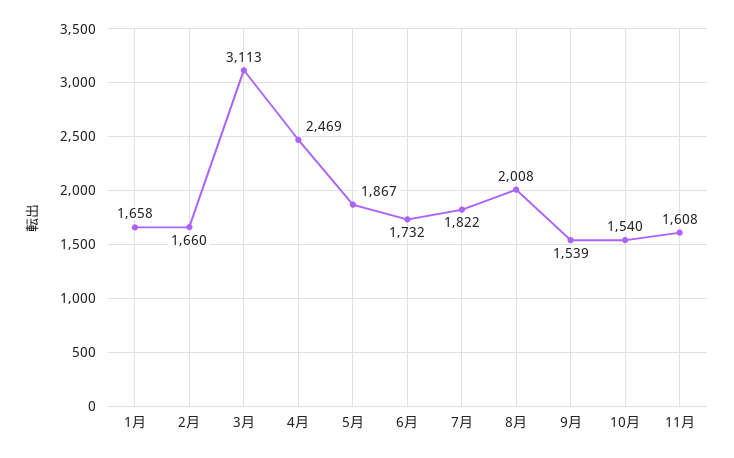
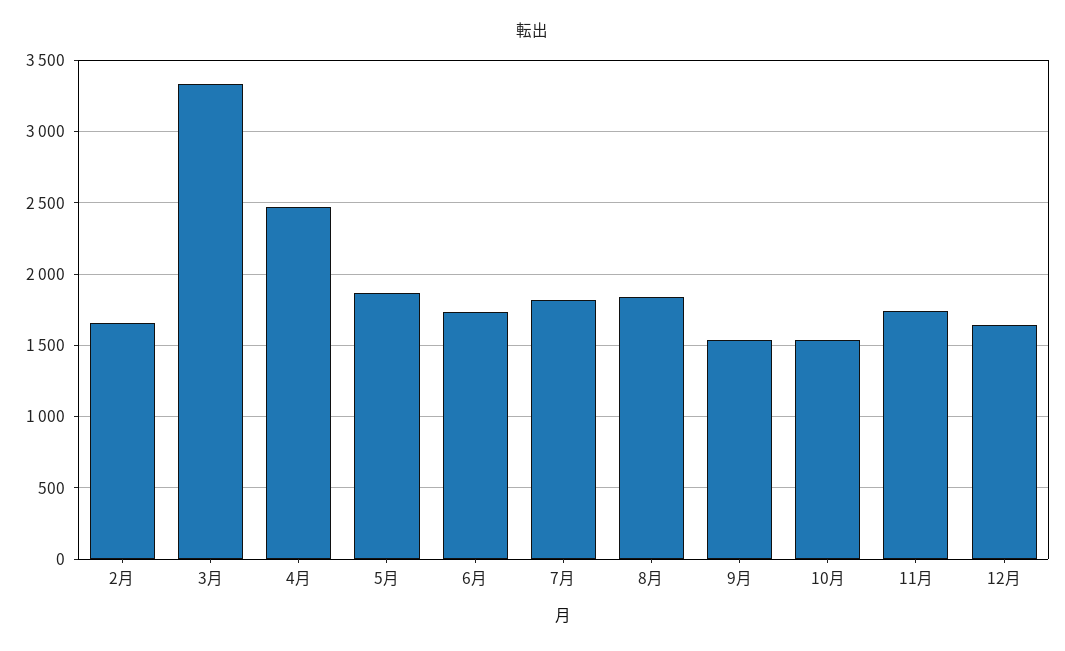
1月: 1658 -> none
3月: 3113 -> 3350
8月: 2008 -> 1850
11月: 1608 -> 1750
12月: none -> 1650

